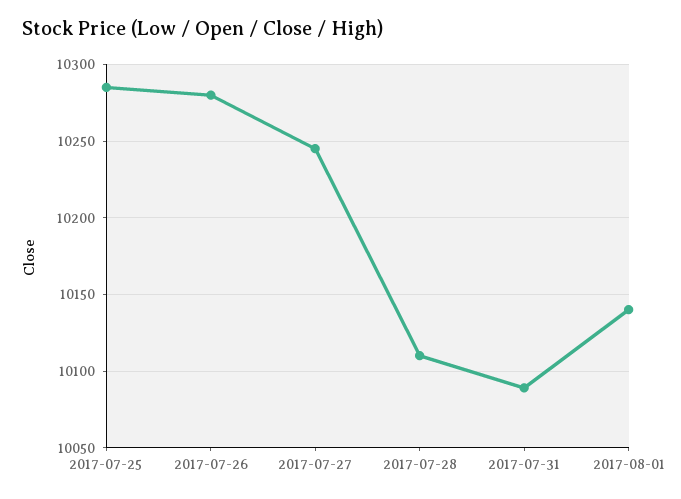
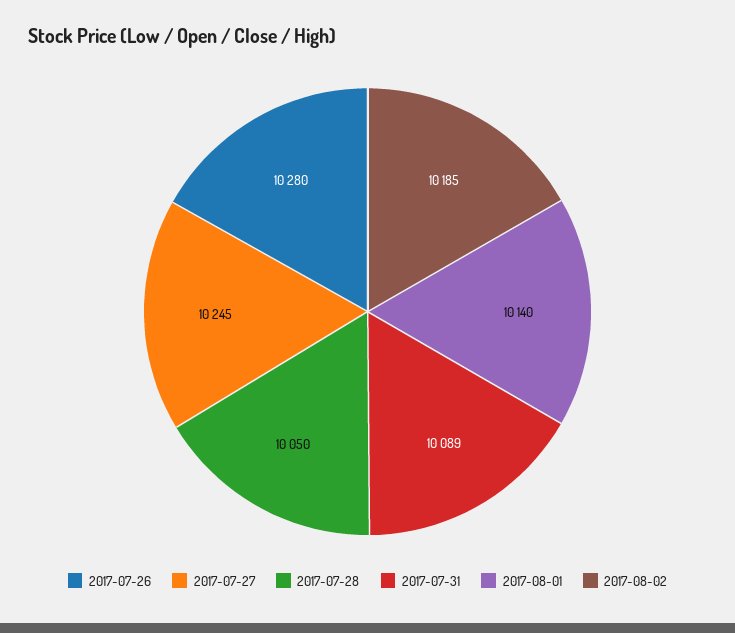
2017-07-25: 10285 -> none
2017-07-28: 10110 -> 10050
2017-08-02: none -> 10185

